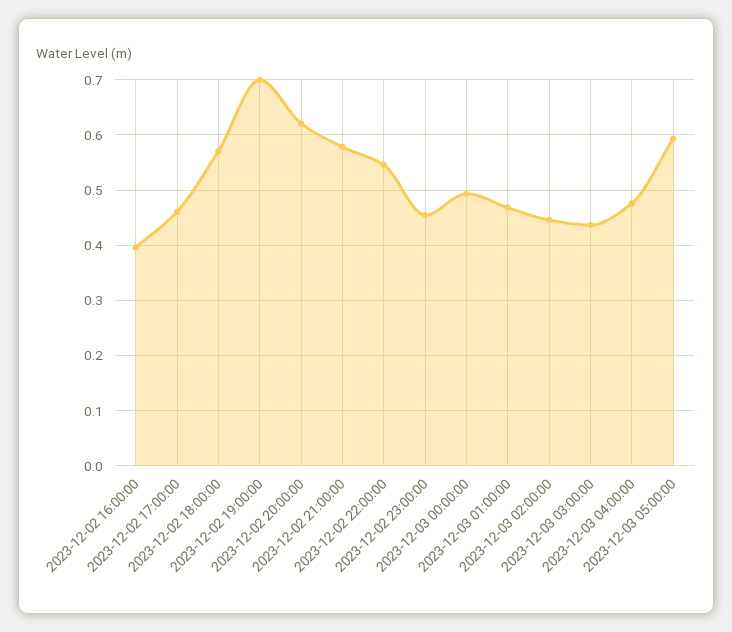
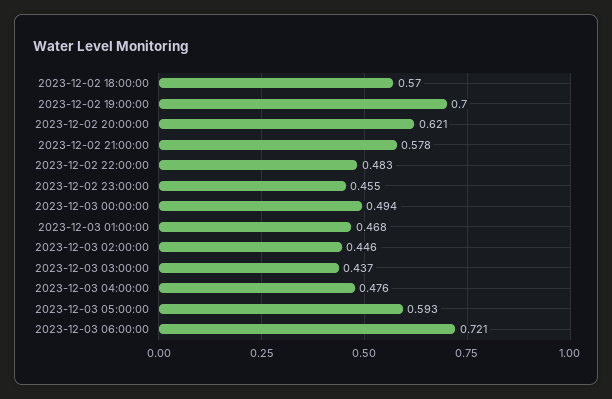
2023-12-02 16:00:00: 0.4 -> none
2023-12-02 17:00:00: 0.46 -> none
2023-12-02 22:00:00: 0.54 -> 0.483
2023-12-03 06:00:00: none -> 0.721

